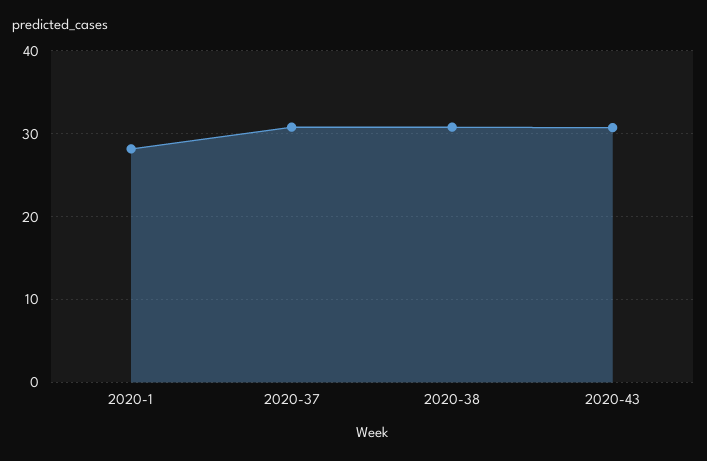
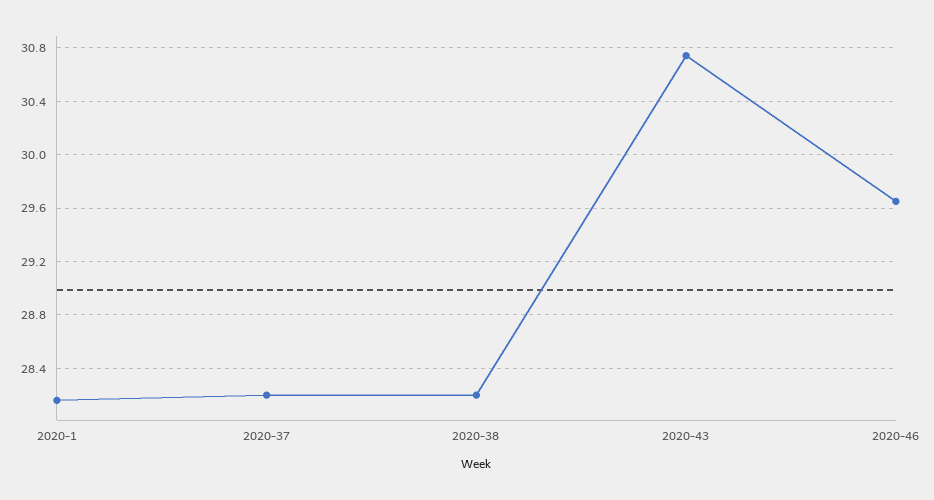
2020-37: 31 -> 28.2
2020-38: 31 -> 28.2
2020-46: none -> 29.65

